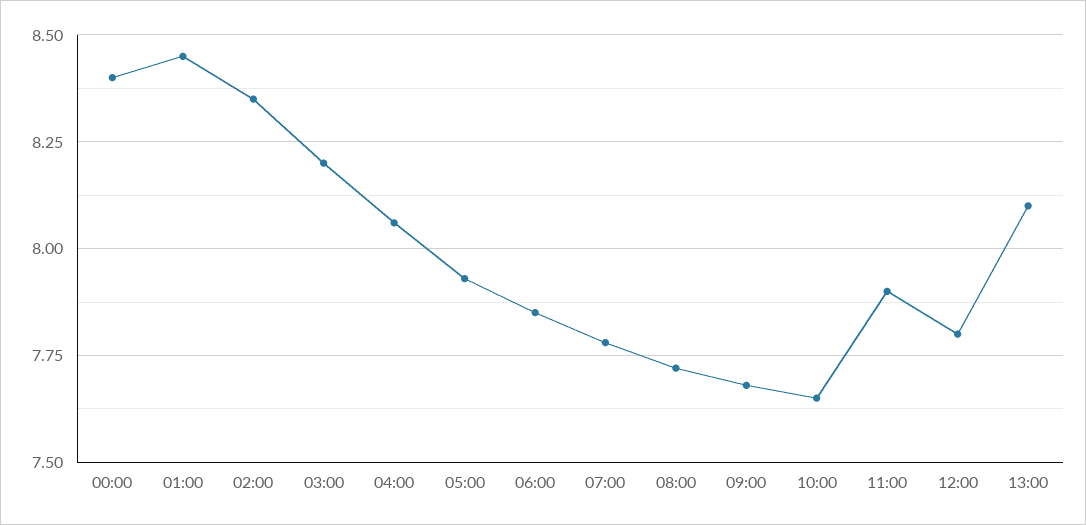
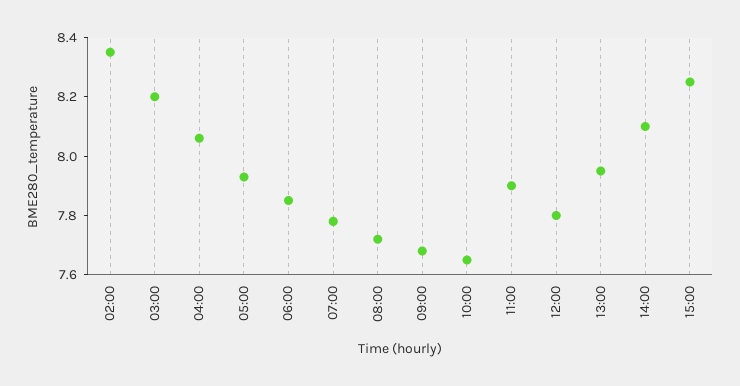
00:00: 8.4 -> none
01:00: 8.45 -> none
13:00: 8.1 -> 7.95
14:00: none -> 8.1
15:00: none -> 8.25

